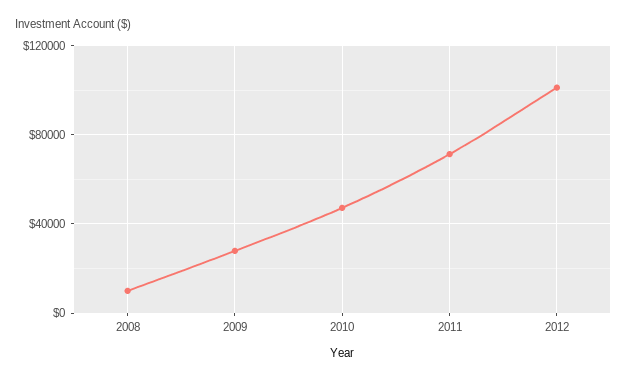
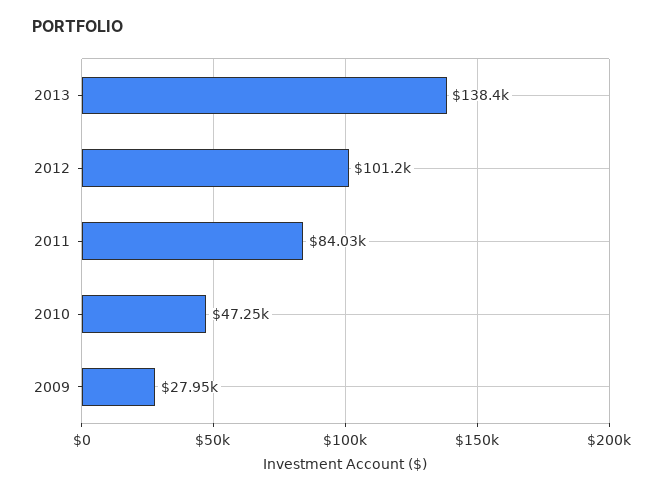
2008: 10000 -> none
2011: 70000 -> 84030
2013: none -> 138400

